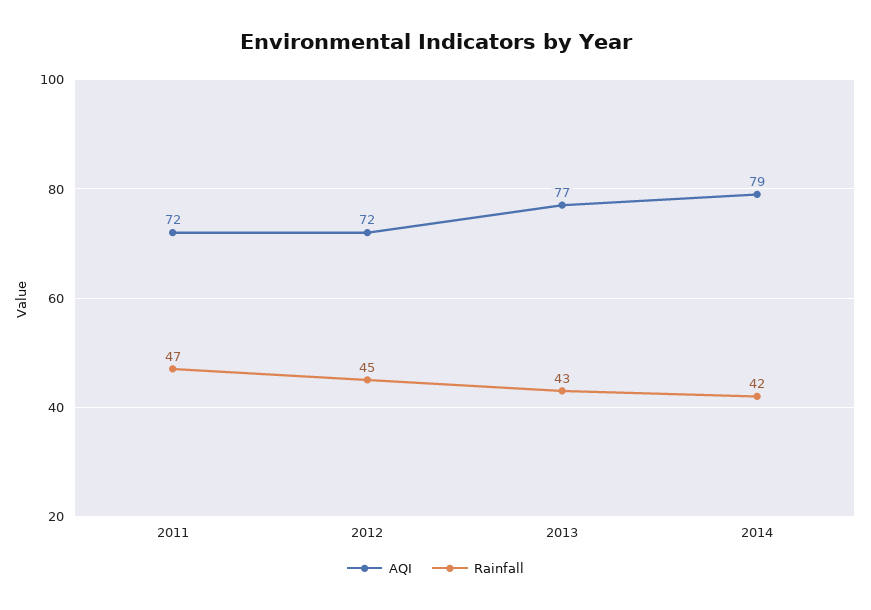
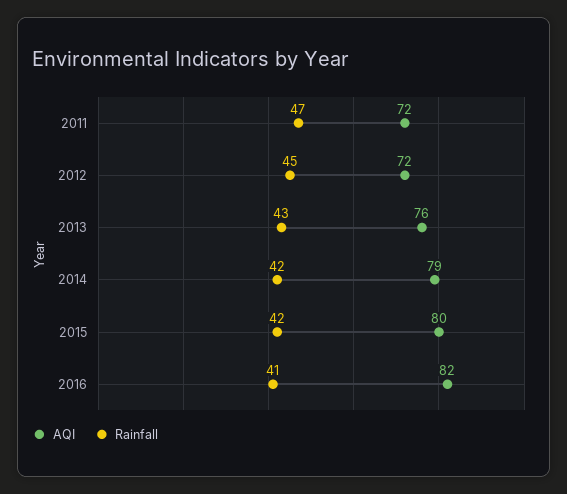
AQI, 2013: 77 -> 76
AQI, 2015: none -> 80
Rainfall, 2015: none -> 42
AQI, 2016: none -> 82
Rainfall, 2016: none -> 41

